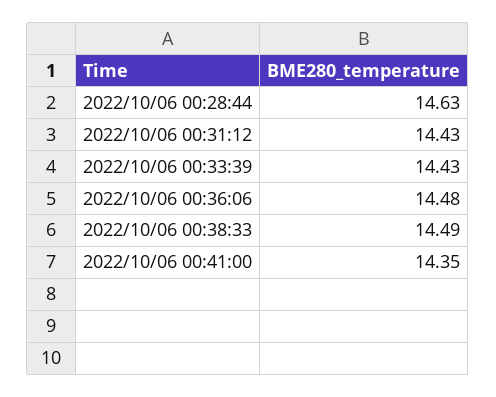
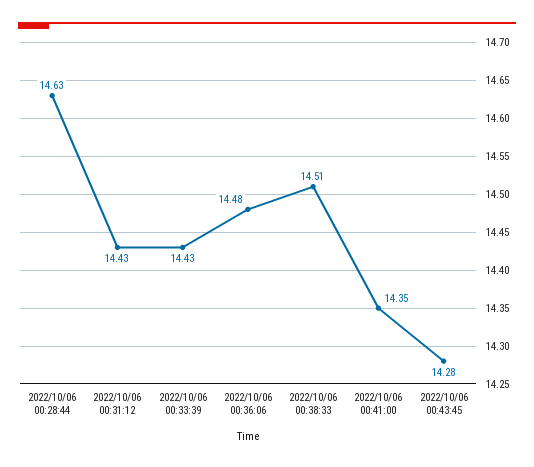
2022/10/06 00:38:33: 14.49 -> 14.51
2022/10/06 00:43:45: none -> 14.28

